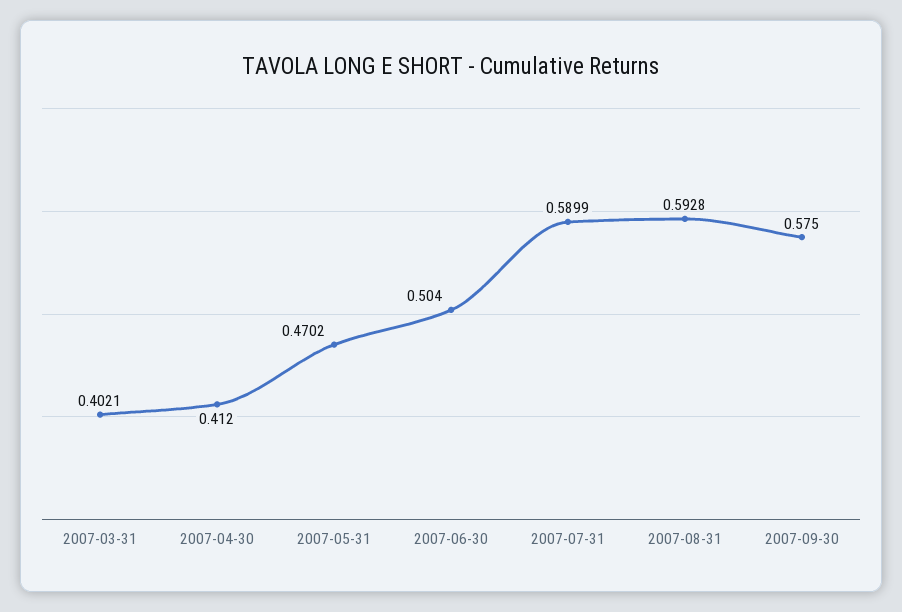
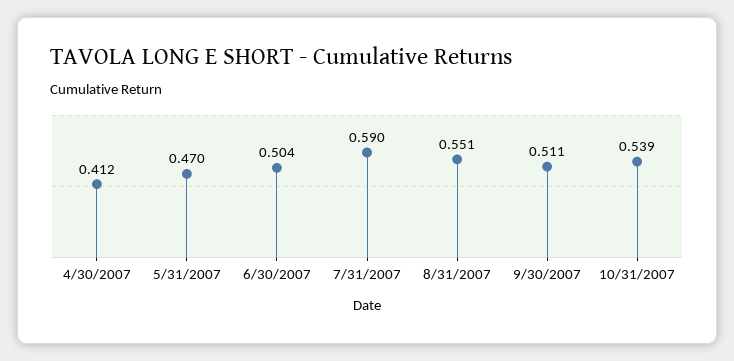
2007-03-31: 0.4021 -> none
2007-08-31: 0.5928 -> 0.551
2007-09-30: 0.575 -> 0.511
10/31/2007: none -> 0.539

